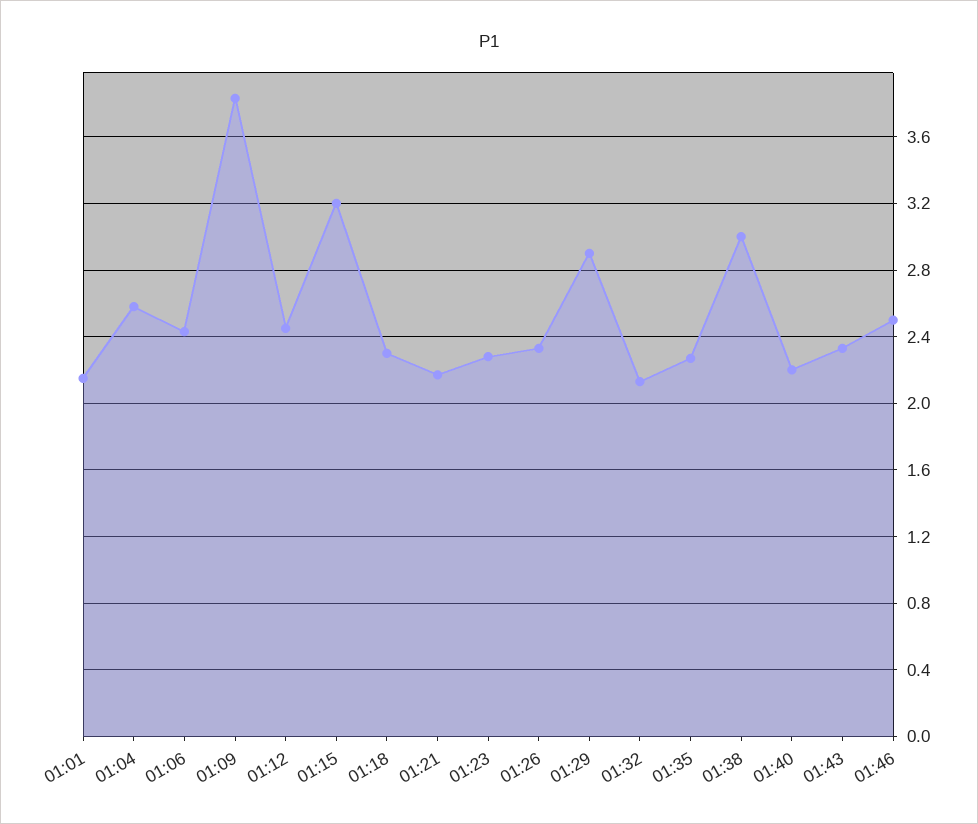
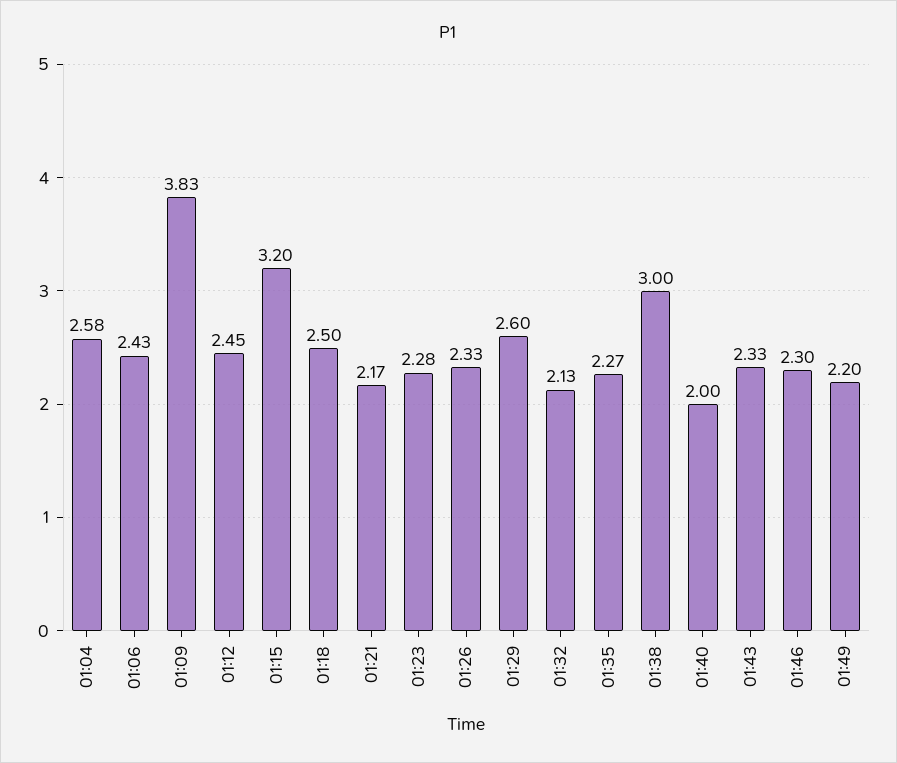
01:01: 2.15 -> none
01:18: 2.3 -> 2.5
01:29: 2.9 -> 2.6
01:40: 2.2 -> 2
01:46: 2.5 -> 2.3
01:49: none -> 2.2

